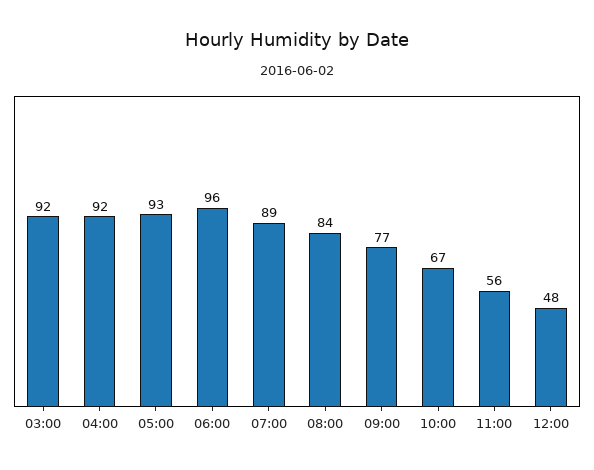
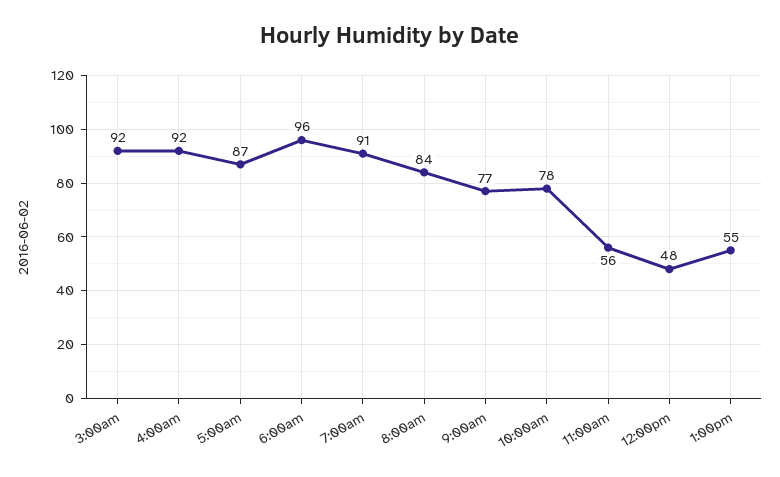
05:00: 93 -> 87
07:00: 89 -> 91
10:00: 67 -> 78
1:00pm: none -> 55

